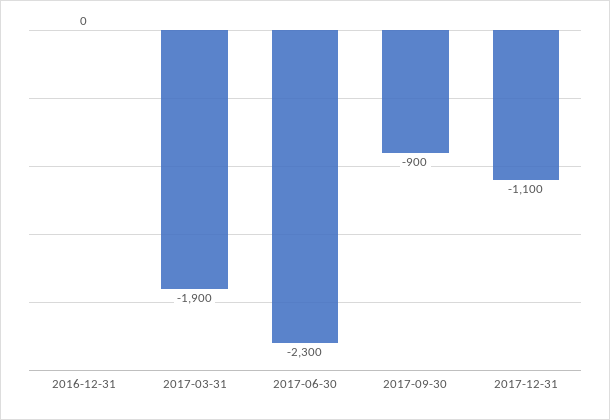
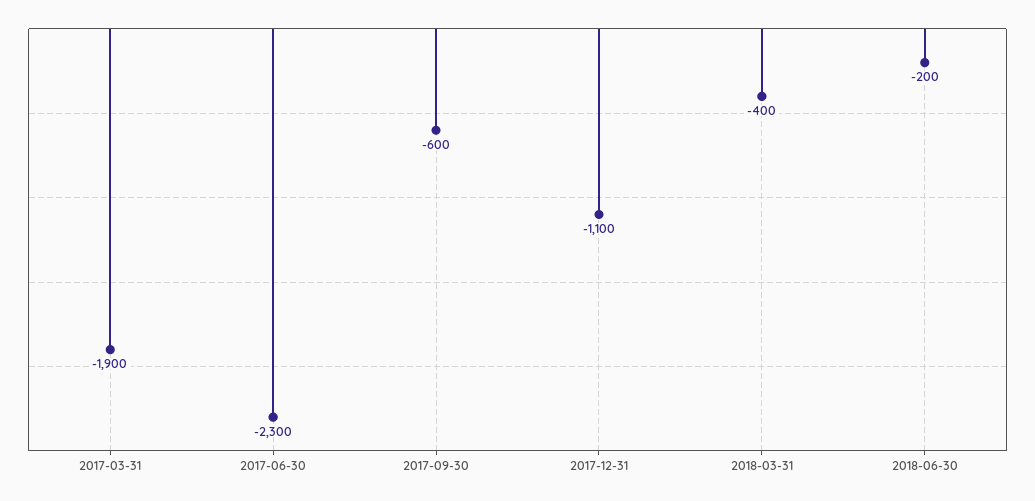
2016-12-31: 0 -> none
2017-09-30: -900 -> -600
2018-03-31: none -> -400
2018-06-30: none -> -200

